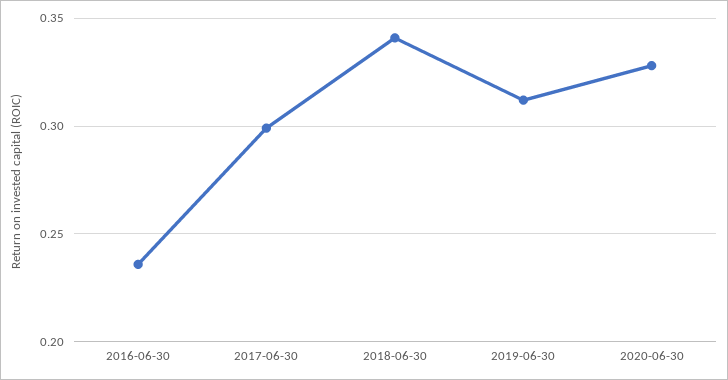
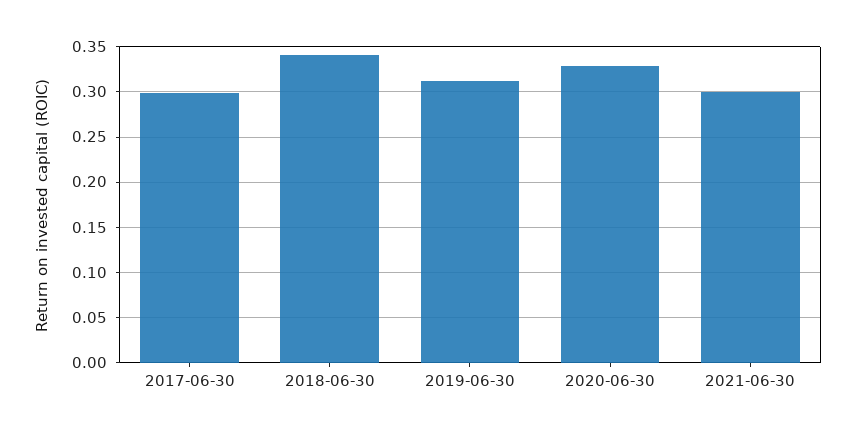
2016-06-30: 0.235 -> none
2021-06-30: none -> 0.3

